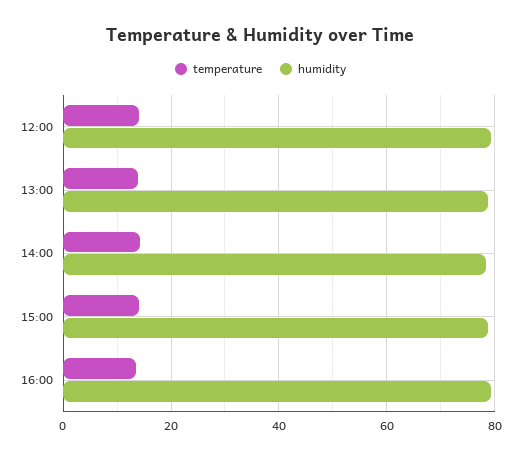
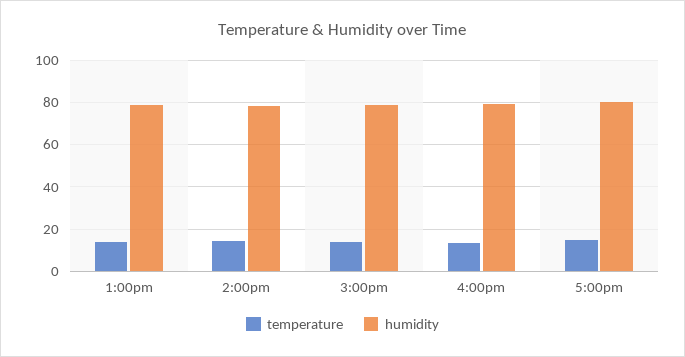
temperature, 12:00: 14 -> none
humidity, 12:00: 80 -> none
temperature, 5:00pm: none -> 15
humidity, 5:00pm: none -> 80

